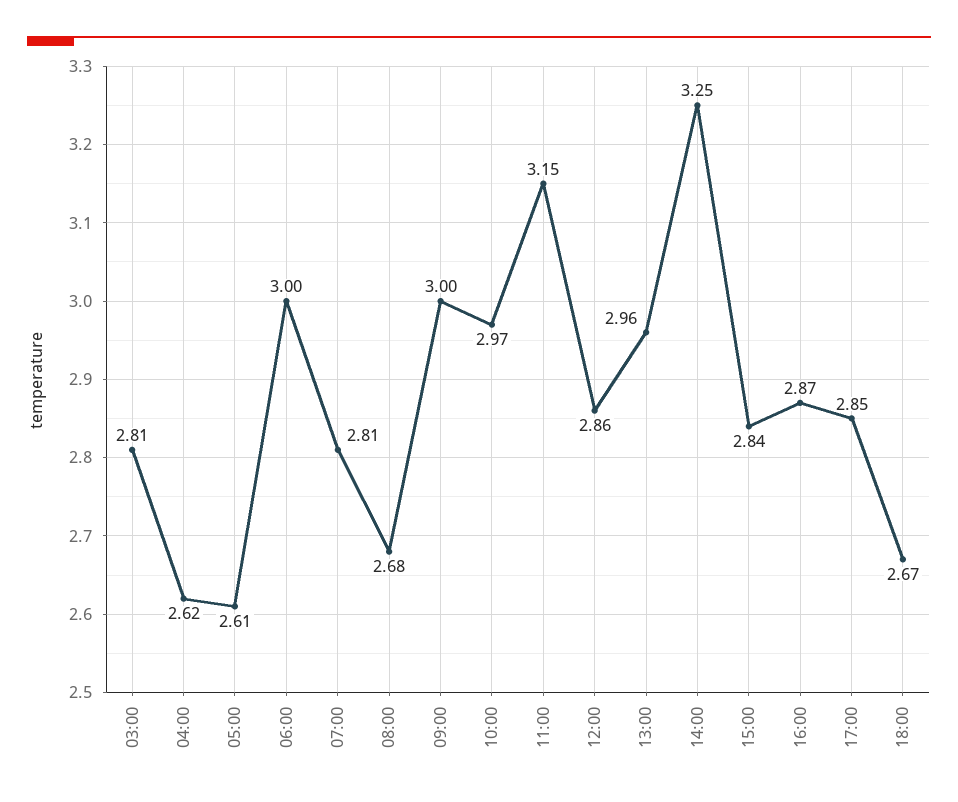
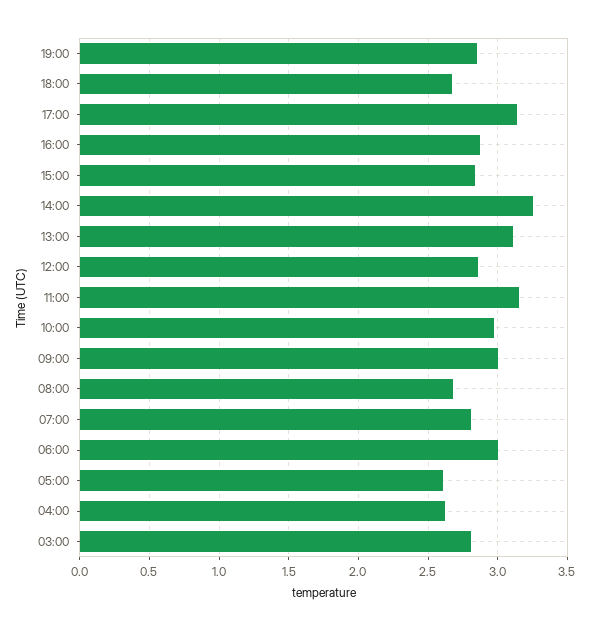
13:00: 2.96 -> 3.1
17:00: 2.85 -> 3.15
19:00: none -> 2.85

